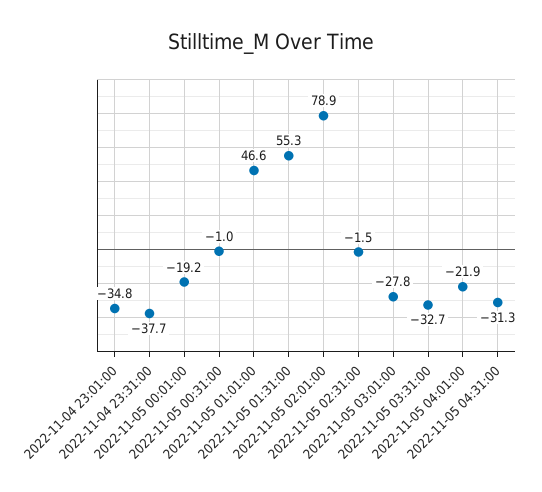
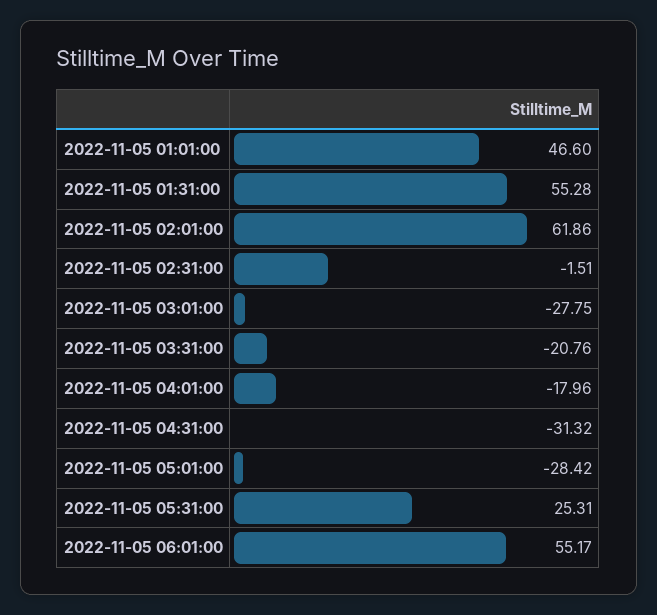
2022-11-04 23:01:00: -34.8 -> none
2022-11-04 23:31:00: -37.7 -> none
2022-11-05 00:01:00: -19.2 -> none
2022-11-05 00:31:00: -1 -> none
2022-11-05 02:01:00: 78.9 -> 61.86
2022-11-05 03:31:00: -32.7 -> -20.76
2022-11-05 04:01:00: -21.9 -> -17.96
2022-11-05 05:01:00: none -> -28.42
2022-11-05 05:31:00: none -> 25.31
2022-11-05 06:01:00: none -> 55.17

